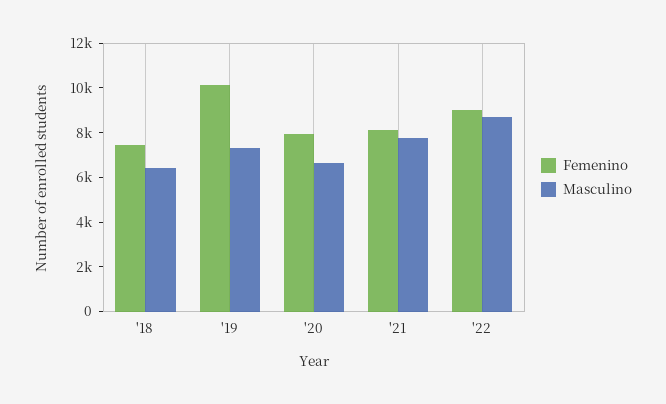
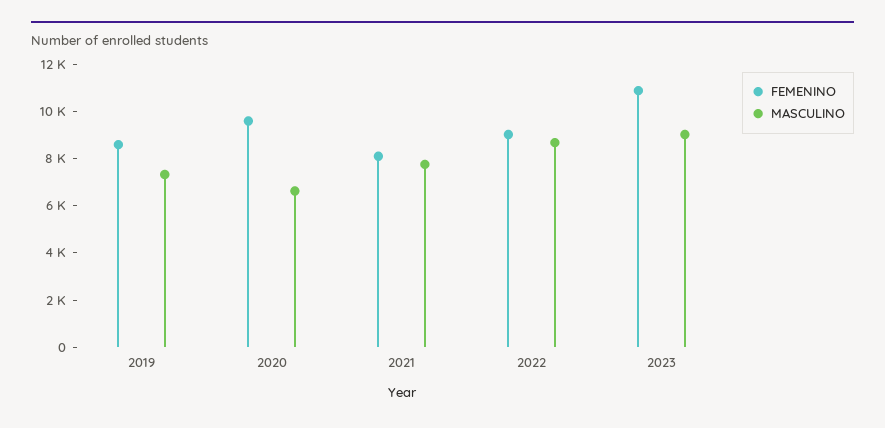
Femenino, '18: 7500 -> none
Masculino, '18: 6500 -> none
Femenino, '19: 10000 -> 8500
Femenino, '20: 8000 -> 9500
Femenino, 2023: none -> 11000
Masculino, 2023: none -> 9000

